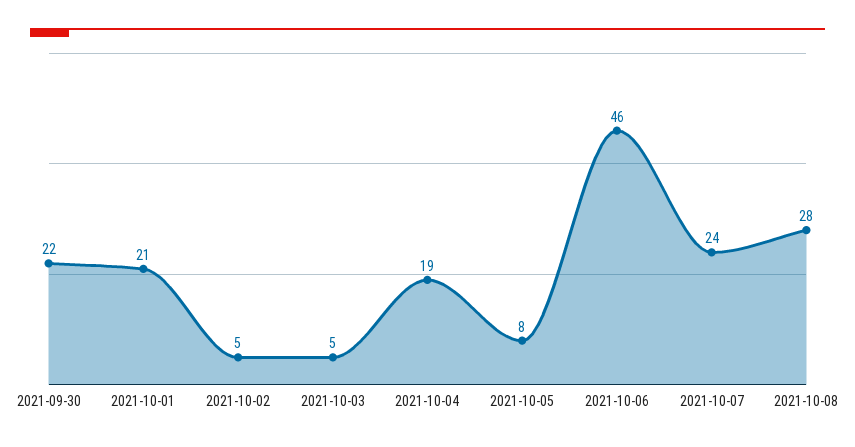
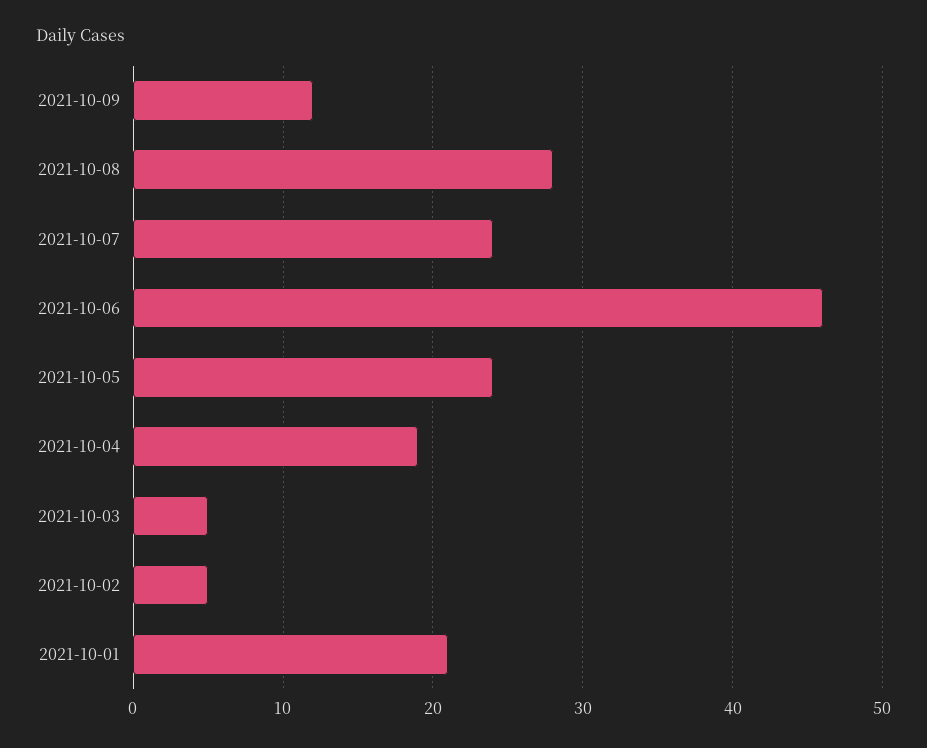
2021-09-30: 22 -> none
2021-10-05: 8 -> 24
2021-10-09: none -> 12

